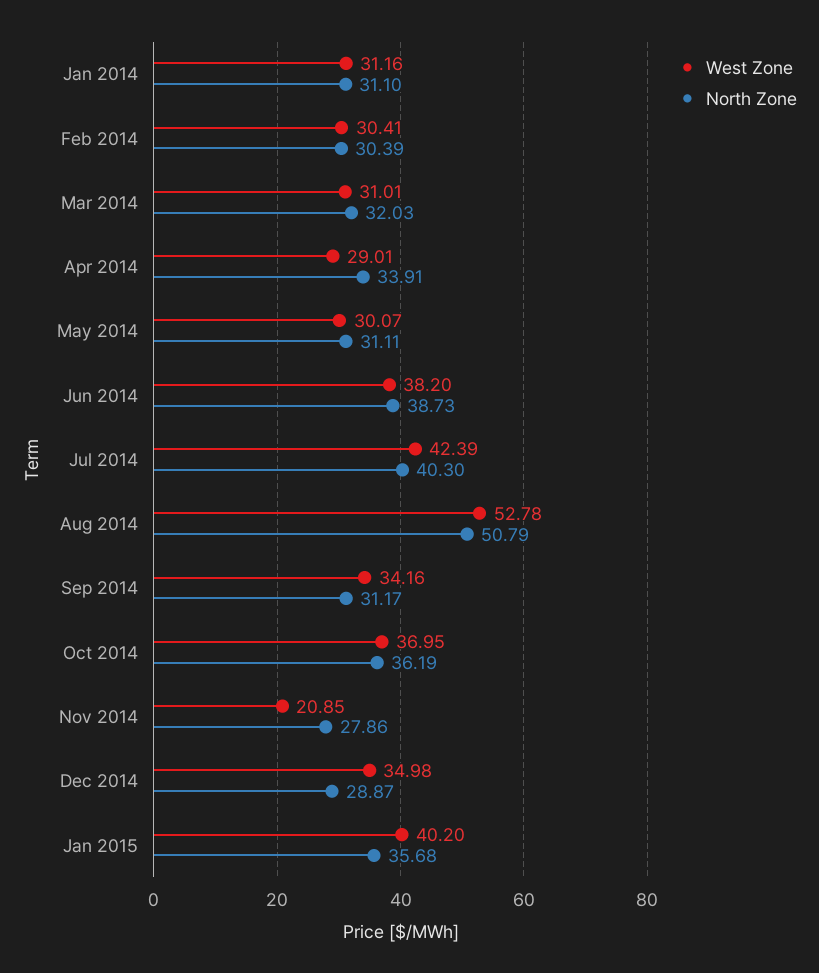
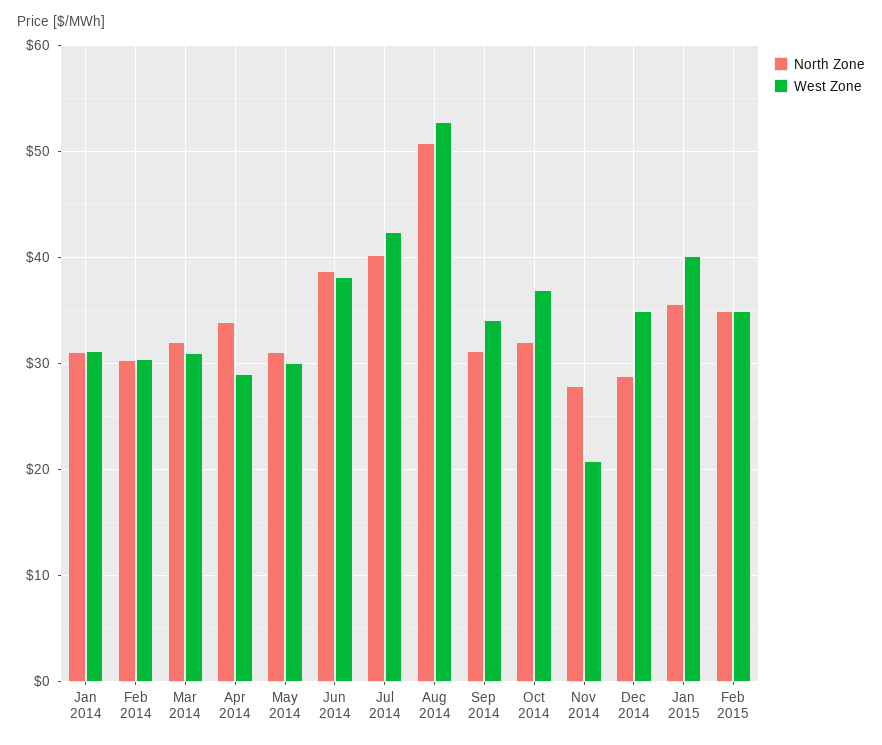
North Zone, Oct 2014: 36.19 -> 32
North Zone, Feb 2015: none -> 35
West Zone, Feb 2015: none -> 35

